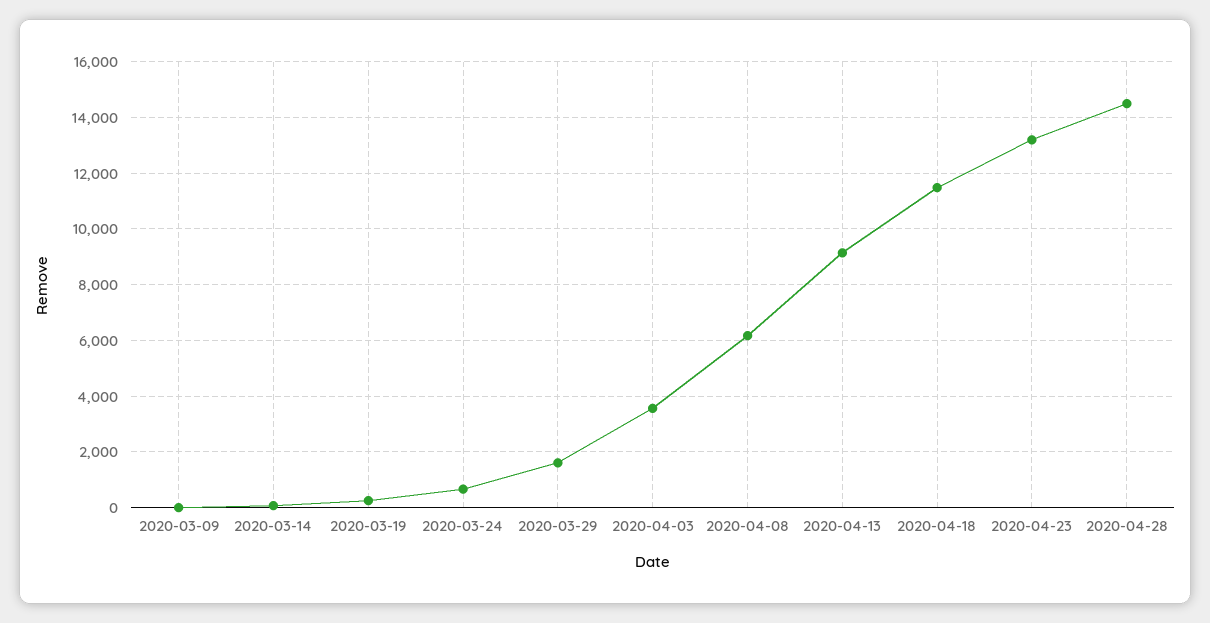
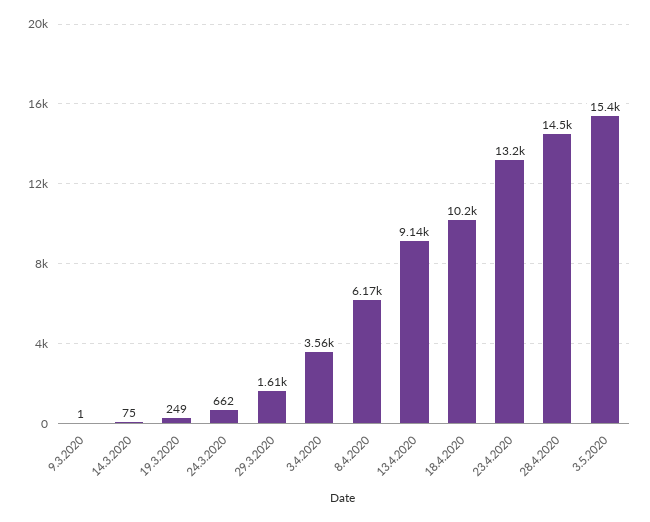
2020-04-18: 11500 -> 10200
3.5.2020: none -> 15400

